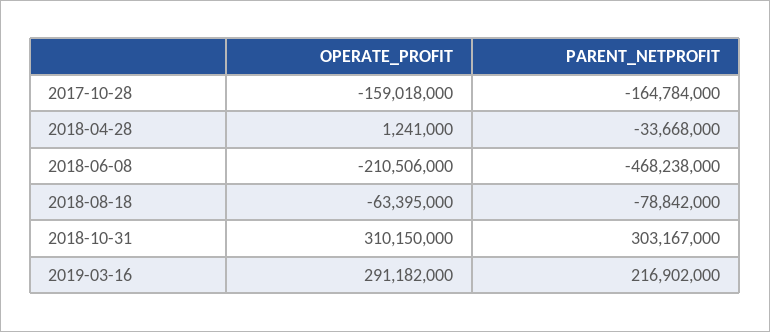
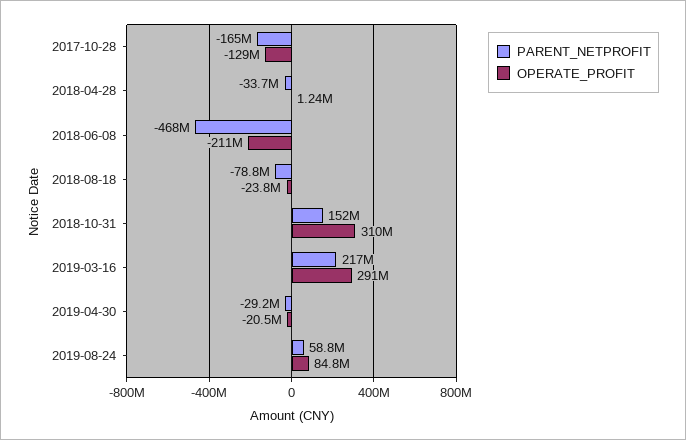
OPERATE_PROFIT, 2017-10-28: -159018000 -> -129000000
OPERATE_PROFIT, 2018-08-18: -63395000 -> -23800000
PARENT_NETPROFIT, 2018-10-31: 303167000 -> 152000000
PARENT_NETPROFIT, 2019-04-30: none -> -29200000
OPERATE_PROFIT, 2019-04-30: none -> -20500000
PARENT_NETPROFIT, 2019-08-24: none -> 58800000
OPERATE_PROFIT, 2019-08-24: none -> 84800000

